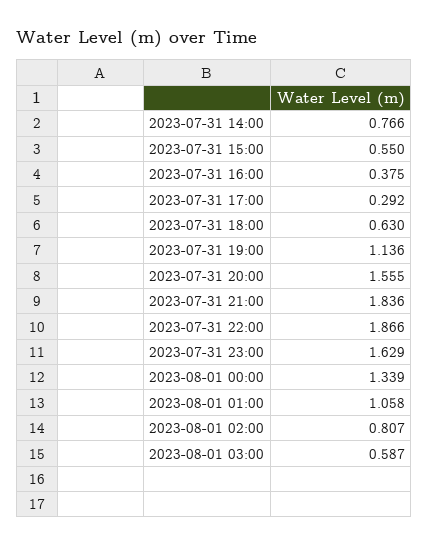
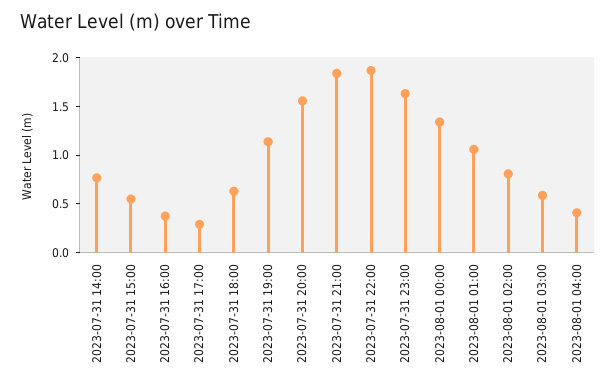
2023-08-01 04:00: none -> 0.4

